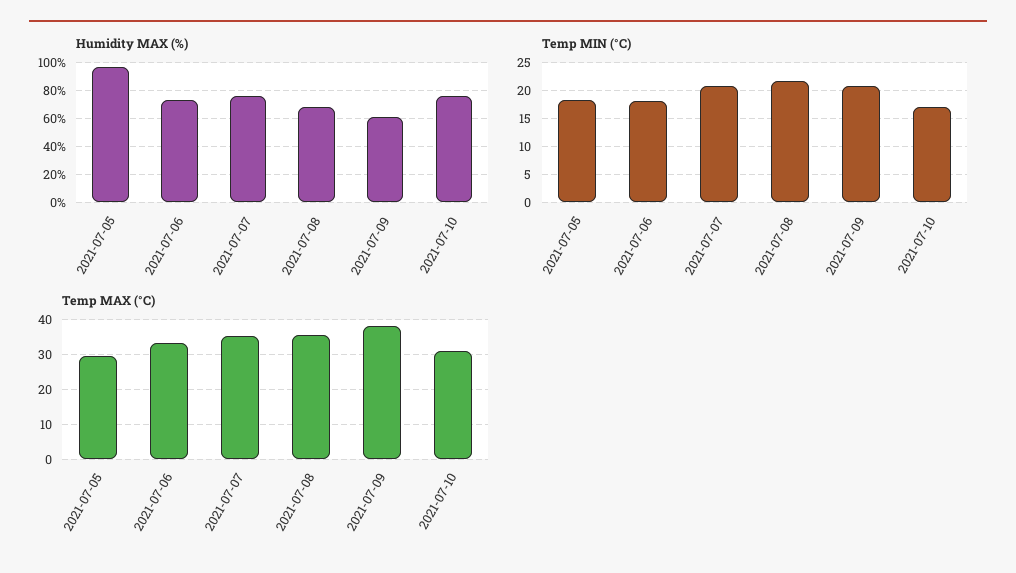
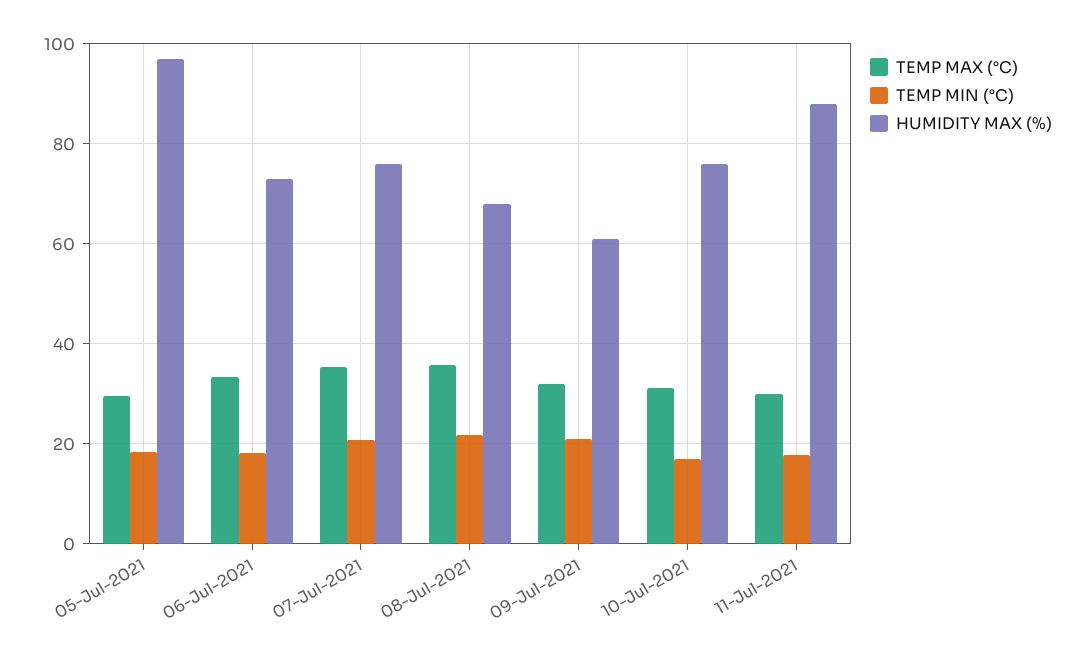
Temp MAX (°C), 2021-07-09: 38 -> 32
Temp MAX (°C), 11-Jul-2021: none -> 30
Temp MIN (°C), 11-Jul-2021: none -> 18
Humidity MAX (%), 11-Jul-2021: none -> 88

